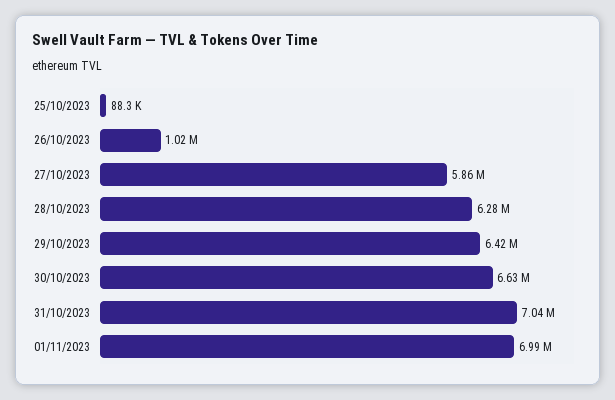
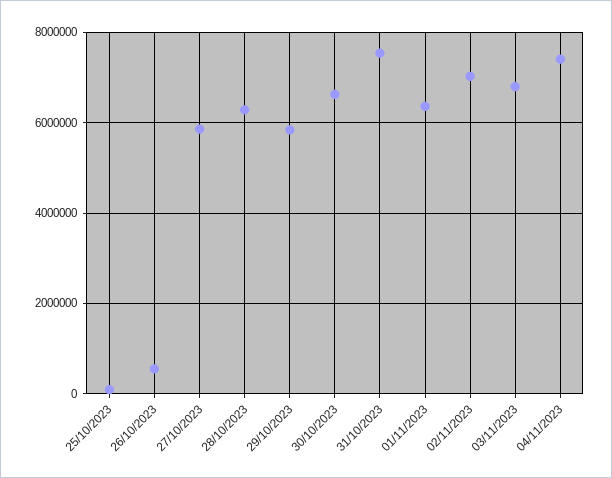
26/10/2023: 1020000 -> 600000
29/10/2023: 6420000 -> 5800000
31/10/2023: 7040000 -> 7600000
01/11/2023: 6990000 -> 6400000
02/11/2023: none -> 7000000
03/11/2023: none -> 6800000
04/11/2023: none -> 7400000

